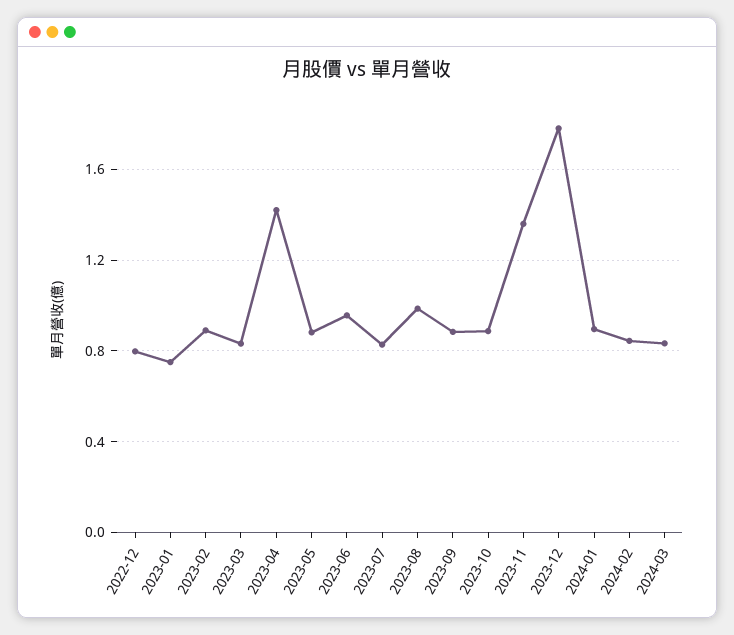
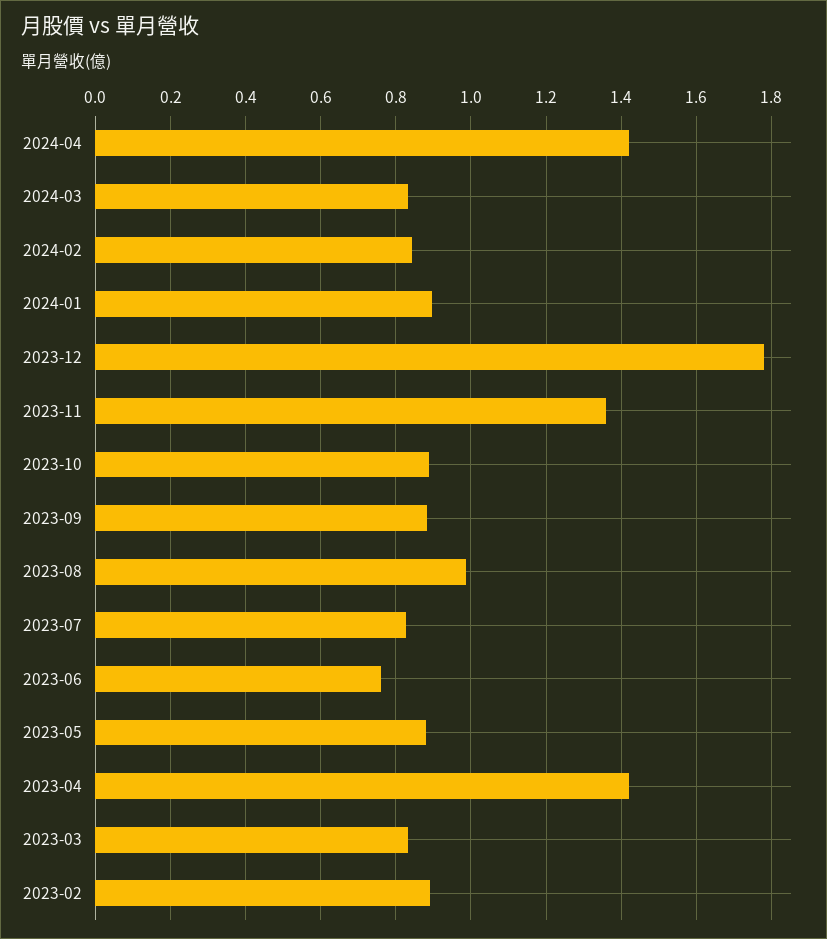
2022-12: 0.8 -> none
2023-01: 0.75 -> none
2023-06: 0.95 -> 0.76
2024-04: none -> 1.42

